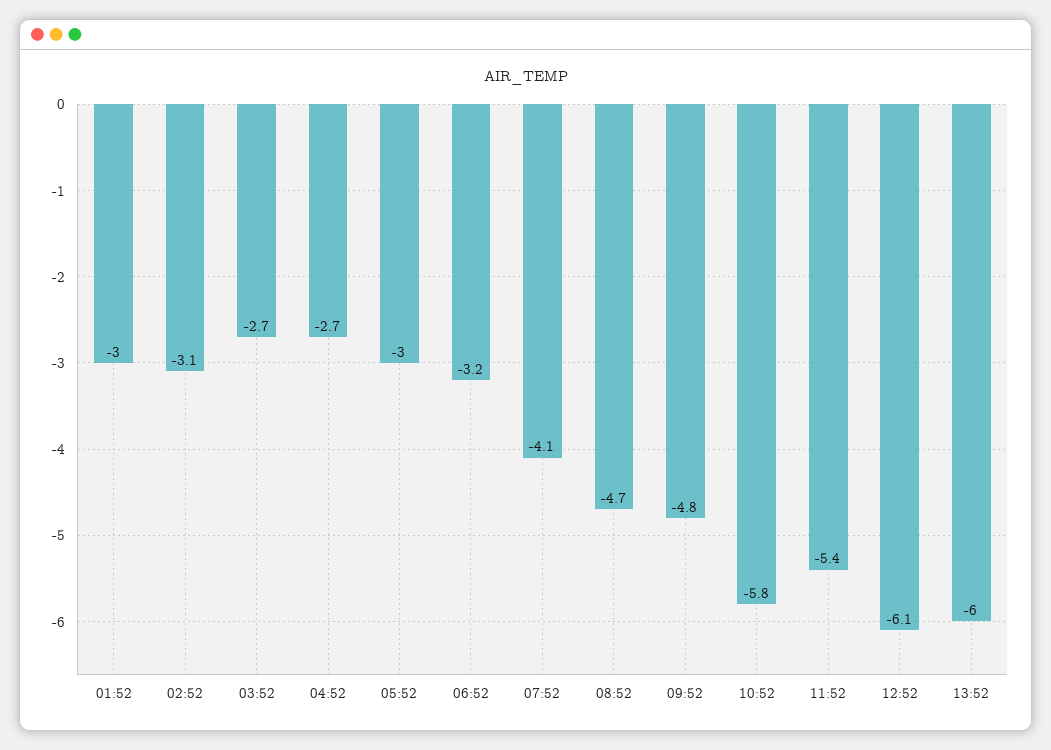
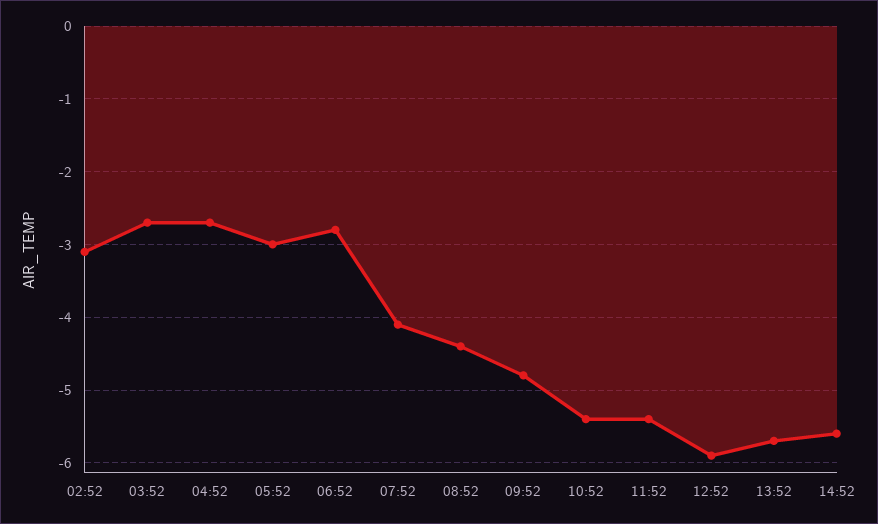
01:52: -3 -> none
06:52: -3.2 -> -2.8
08:52: -4.7 -> -4.4
10:52: -5.8 -> -5.4
12:52: -6.1 -> -5.9
13:52: -6 -> -5.7
14:52: none -> -5.6

